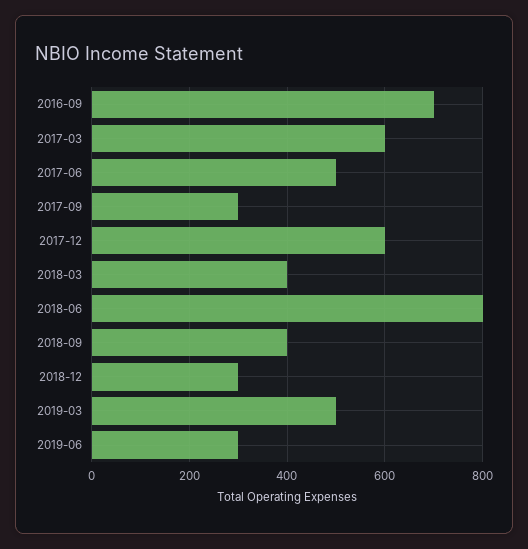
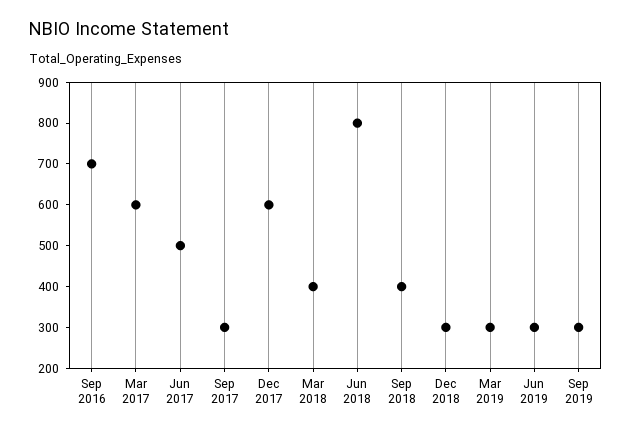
2019-03: 500 -> 300
Sep 2019: none -> 300

